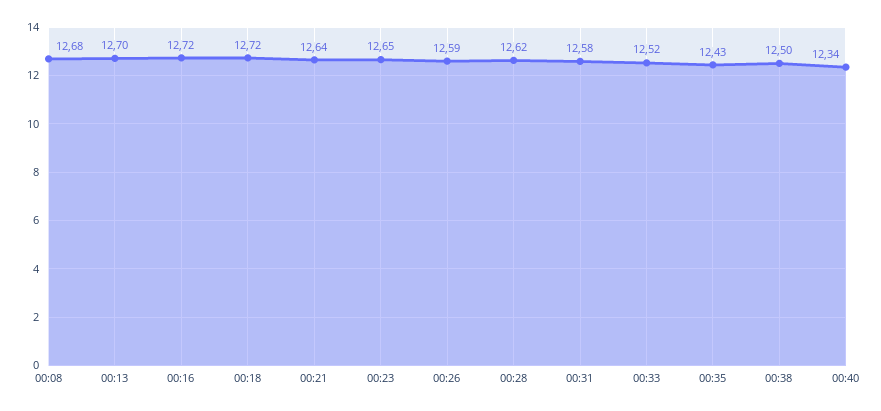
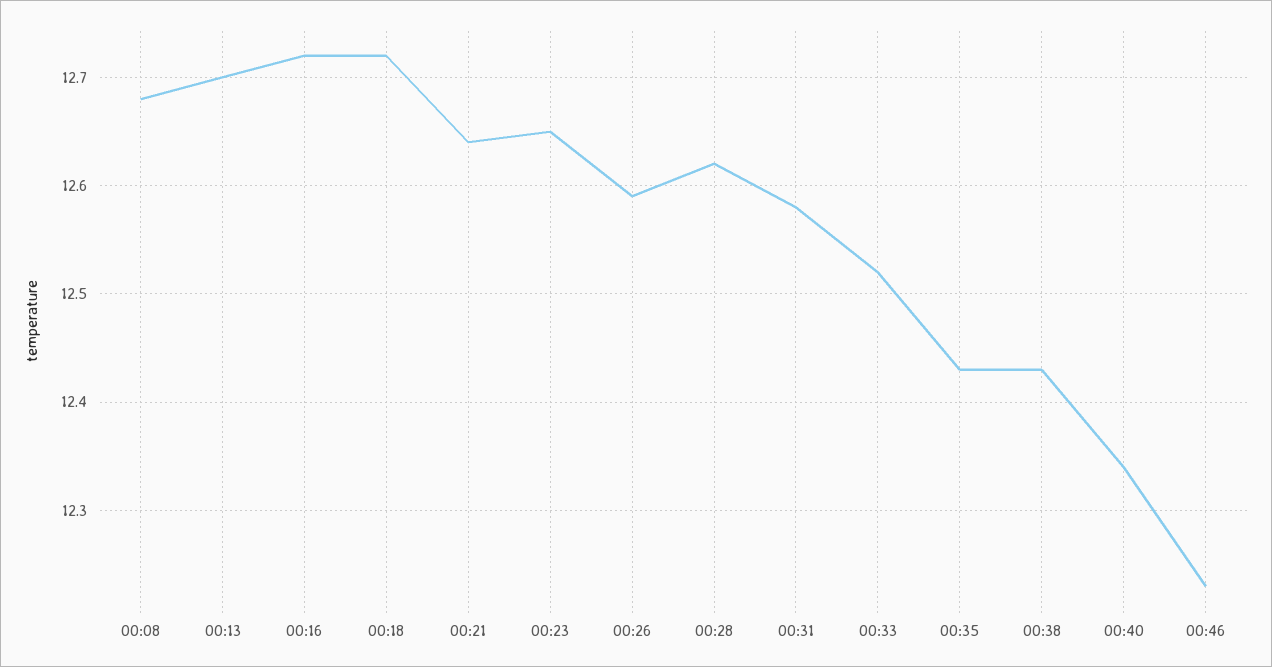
00:38: 12.5 -> 12.43
00:46: none -> 12.23

